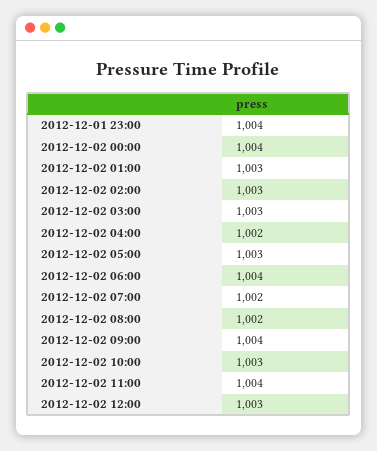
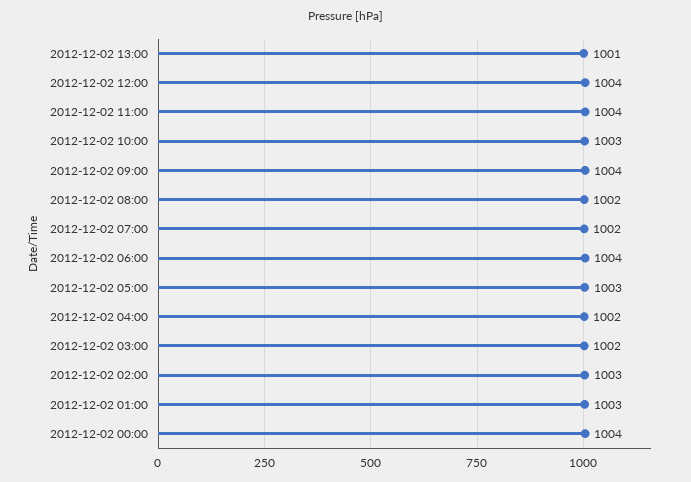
2012-12-01 23:00: 1004 -> none
2012-12-02 03:00: 1003 -> 1002
2012-12-02 12:00: 1003 -> 1004
2012-12-02 13:00: none -> 1001

